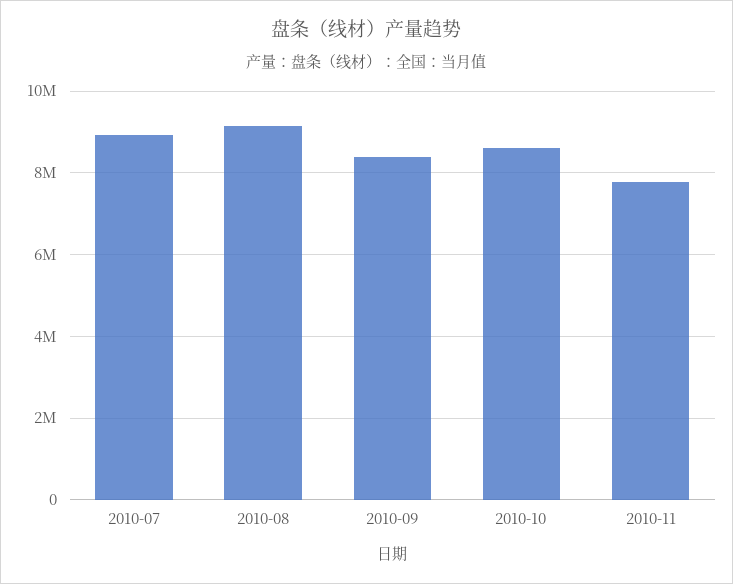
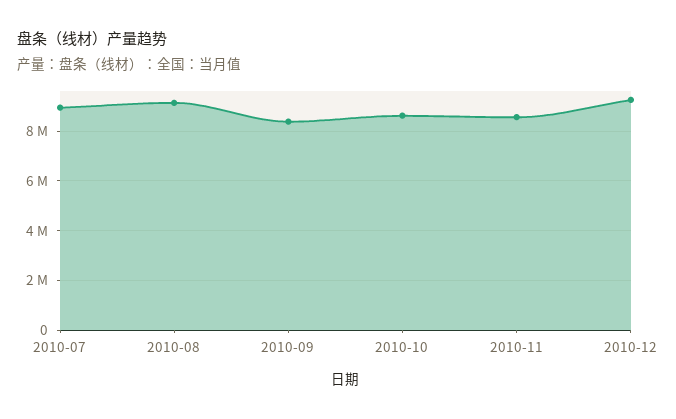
2010-11: 7800000 -> 8500000
2010-12: none -> 9250000

